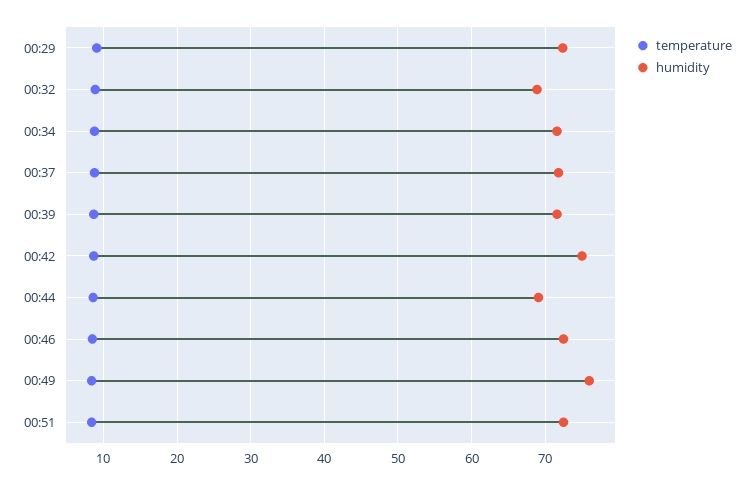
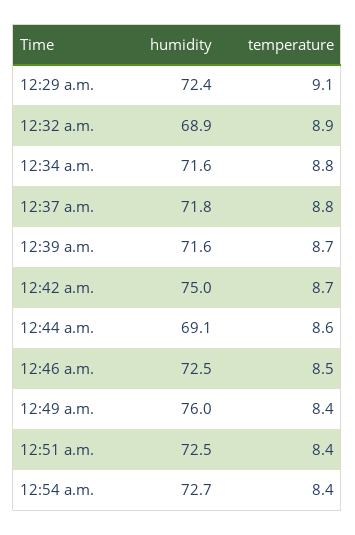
humidity, 12:54 a.m.: none -> 72.7
temperature, 12:54 a.m.: none -> 8.4

